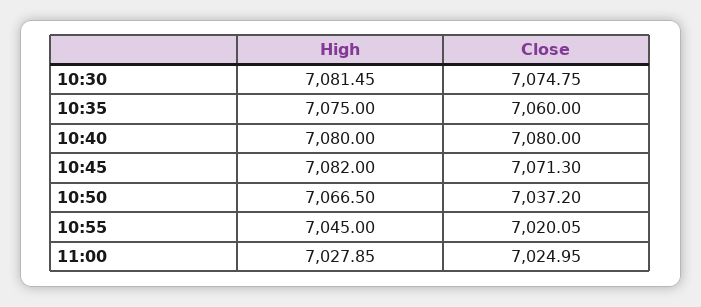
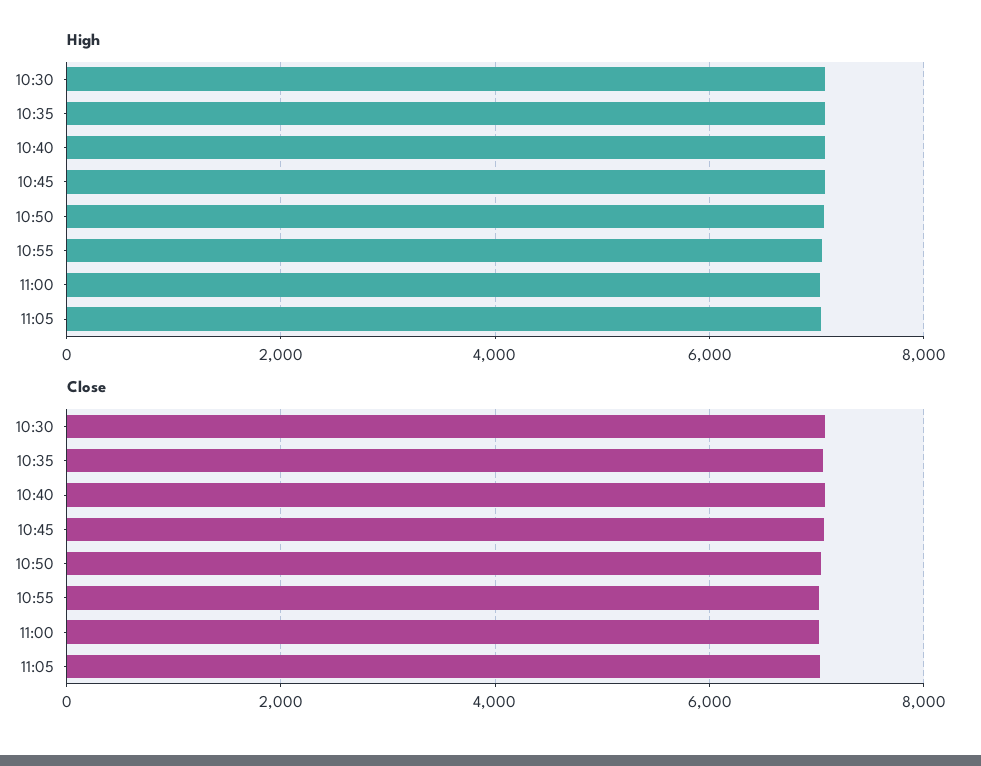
High, 11:05: none -> 7000
Close, 11:05: none -> 7000

